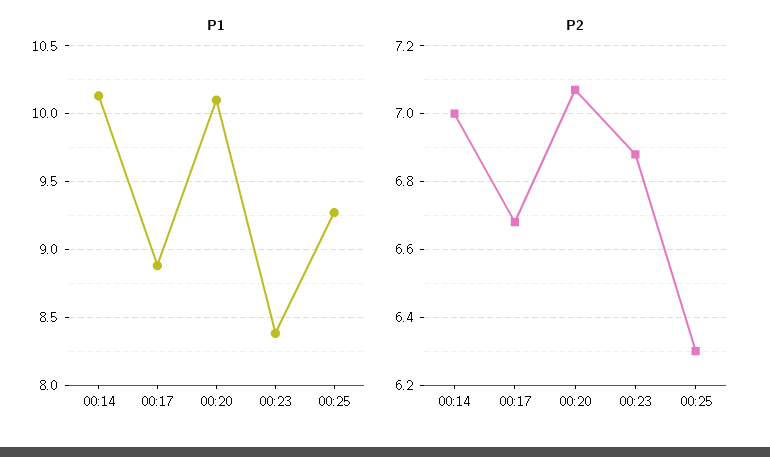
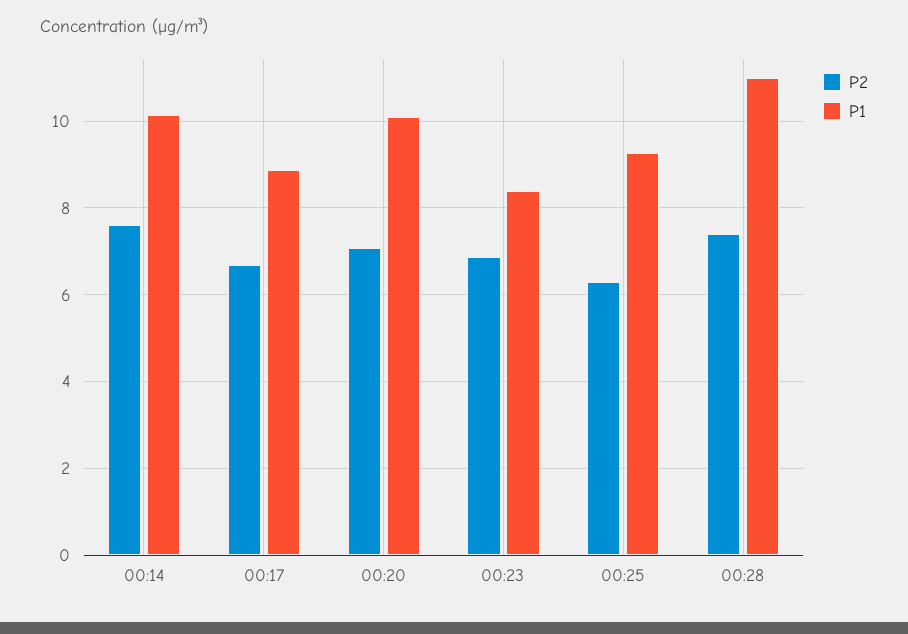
P2, 00:14: 7 -> 7.6
P2, 00:28: none -> 7.4
P1, 00:28: none -> 11

